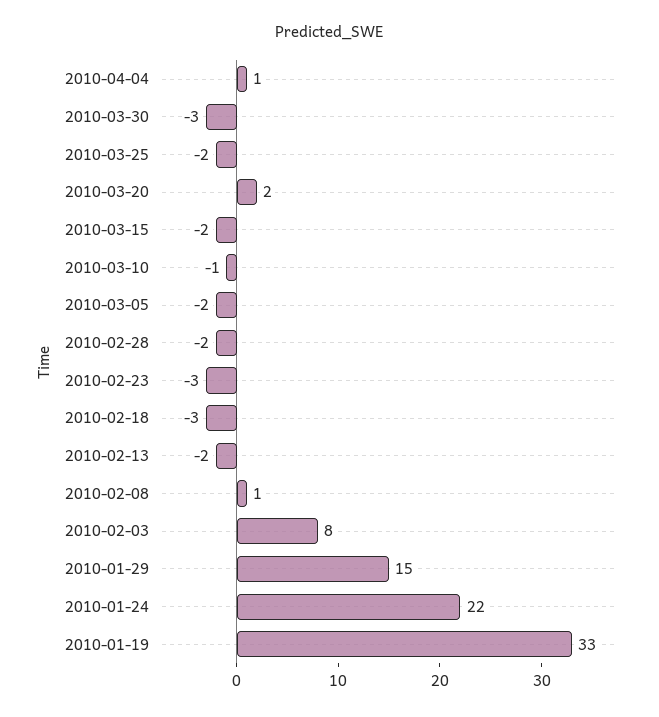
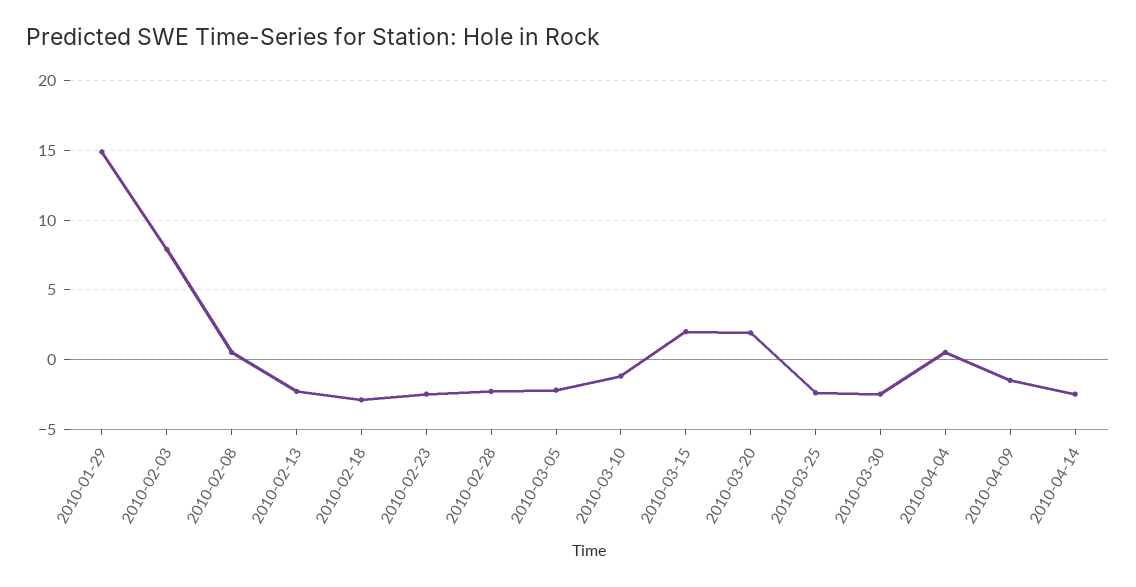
2010-03-15: -2 -> 2
2010-01-24: 22 -> none
2010-01-19: 33 -> none
2010-04-09: none -> -1.5
2010-04-14: none -> -2.5

